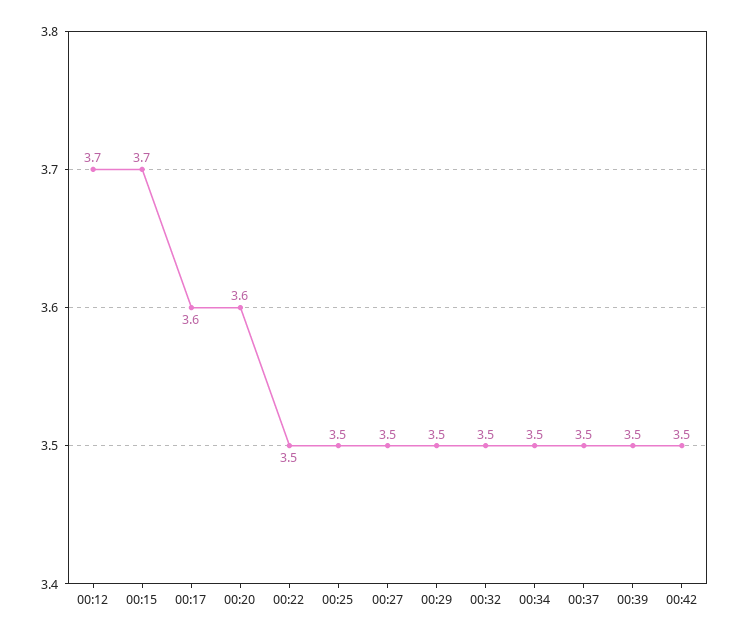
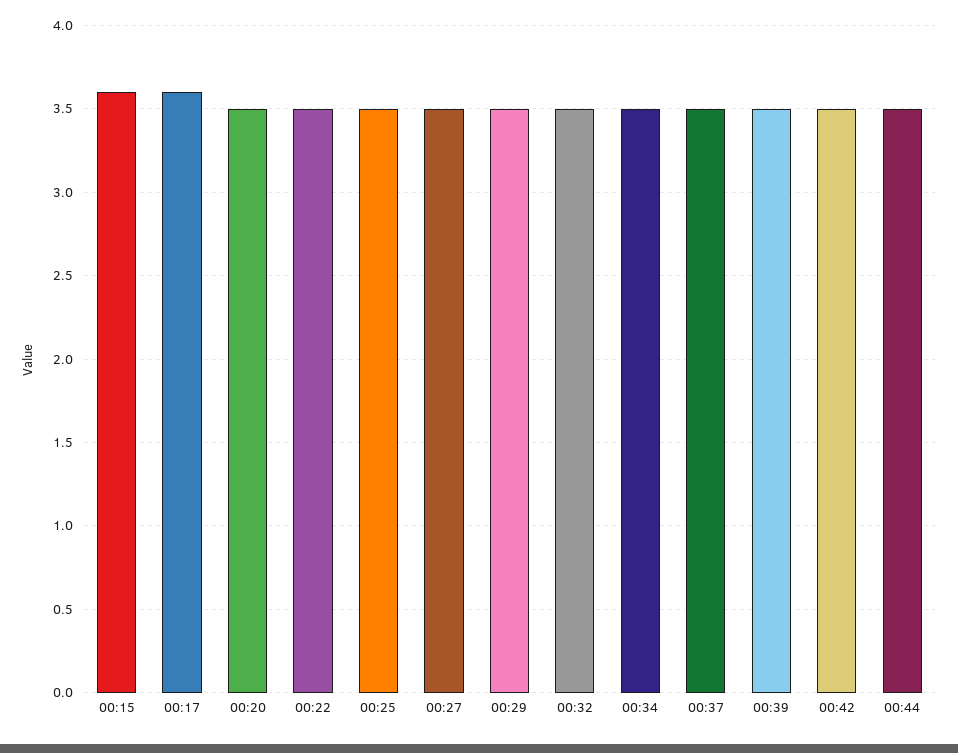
00:12: 3.7 -> none
00:15: 3.7 -> 3.6
00:20: 3.6 -> 3.5
00:44: none -> 3.5

